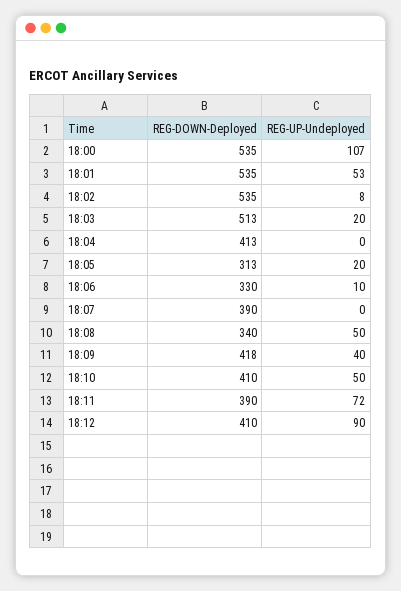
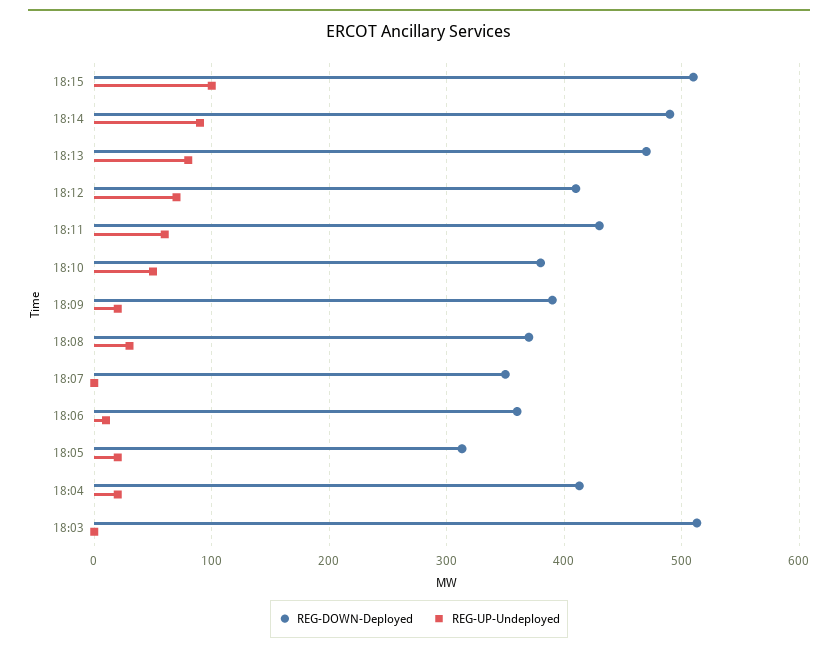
REG-DOWN-Deployed, 18:00: 535 -> none
REG-UP-Undeployed, 18:00: 107 -> none
REG-DOWN-Deployed, 18:01: 535 -> none
REG-UP-Undeployed, 18:01: 53 -> none
REG-DOWN-Deployed, 18:02: 535 -> none
REG-UP-Undeployed, 18:02: 8 -> none
REG-UP-Undeployed, 18:03: 20 -> 0
REG-UP-Undeployed, 18:04: 0 -> 20
REG-DOWN-Deployed, 18:06: 330 -> 360
REG-DOWN-Deployed, 18:07: 390 -> 350
REG-DOWN-Deployed, 18:08: 340 -> 370
REG-UP-Undeployed, 18:08: 50 -> 30
REG-DOWN-Deployed, 18:09: 418 -> 390
REG-UP-Undeployed, 18:09: 40 -> 20
REG-DOWN-Deployed, 18:10: 410 -> 380
REG-DOWN-Deployed, 18:11: 390 -> 430
REG-UP-Undeployed, 18:11: 72 -> 60
REG-UP-Undeployed, 18:12: 90 -> 70
REG-DOWN-Deployed, 18:15: none -> 510
REG-UP-Undeployed, 18:15: none -> 100
REG-DOWN-Deployed, 18:14: none -> 490
REG-UP-Undeployed, 18:14: none -> 90
REG-DOWN-Deployed, 18:13: none -> 470
REG-UP-Undeployed, 18:13: none -> 80

